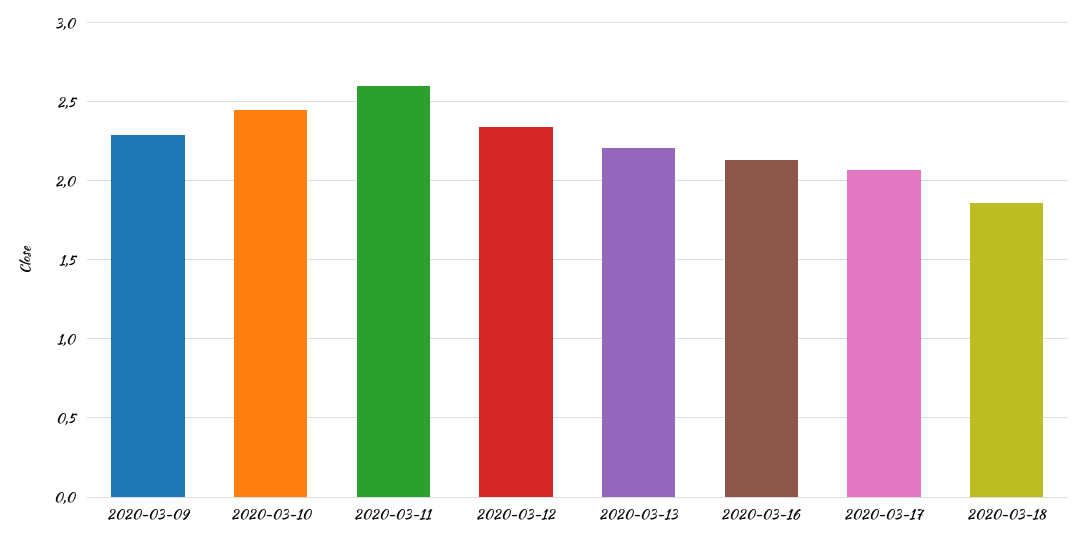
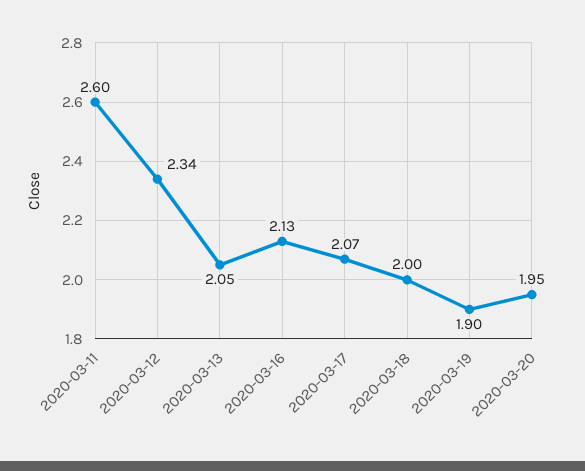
2020-03-09: 2.3 -> none
2020-03-10: 2.45 -> none
2020-03-13: 2.2 -> 2.05
2020-03-18: 1.85 -> 2
2020-03-19: none -> 1.9
2020-03-20: none -> 1.95

